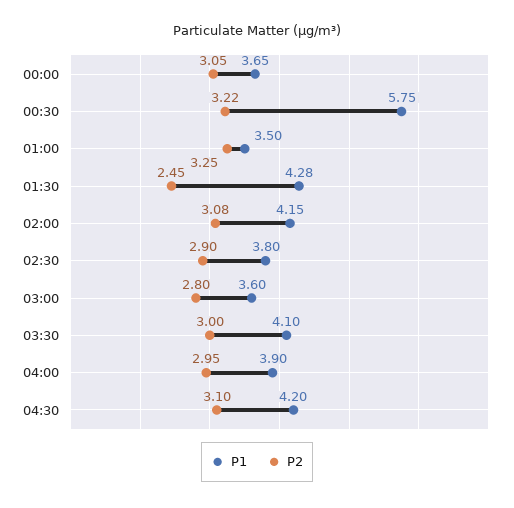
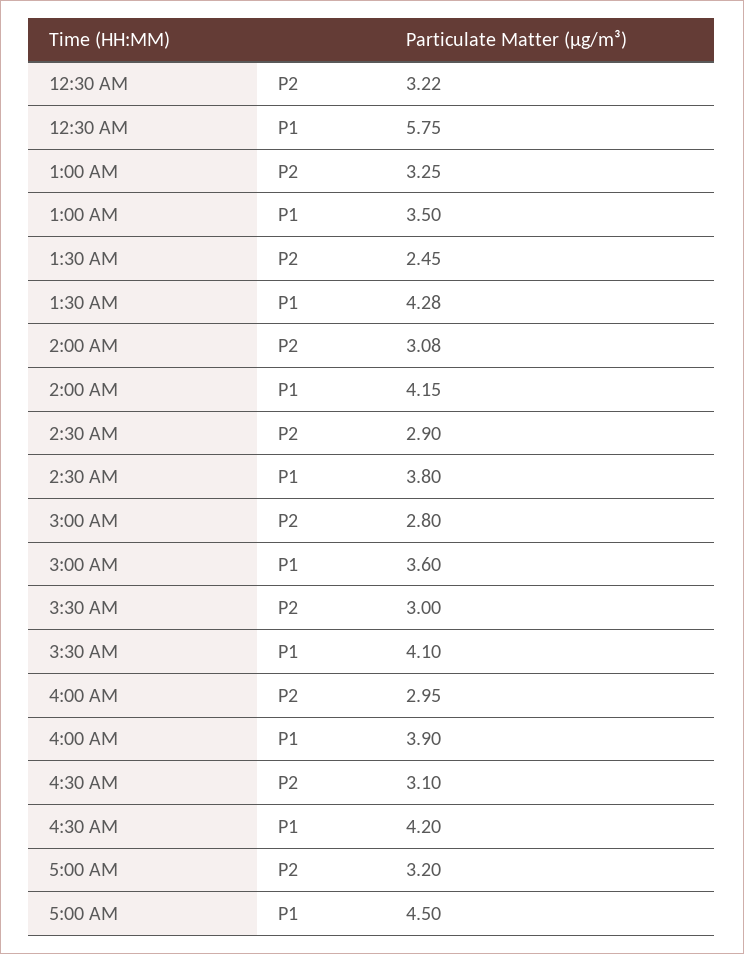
P1, 00:00: 3.65 -> none
P2, 00:00: 3.05 -> none
P2, 5:00 AM: none -> 3.2
P1, 5:00 AM: none -> 4.5

